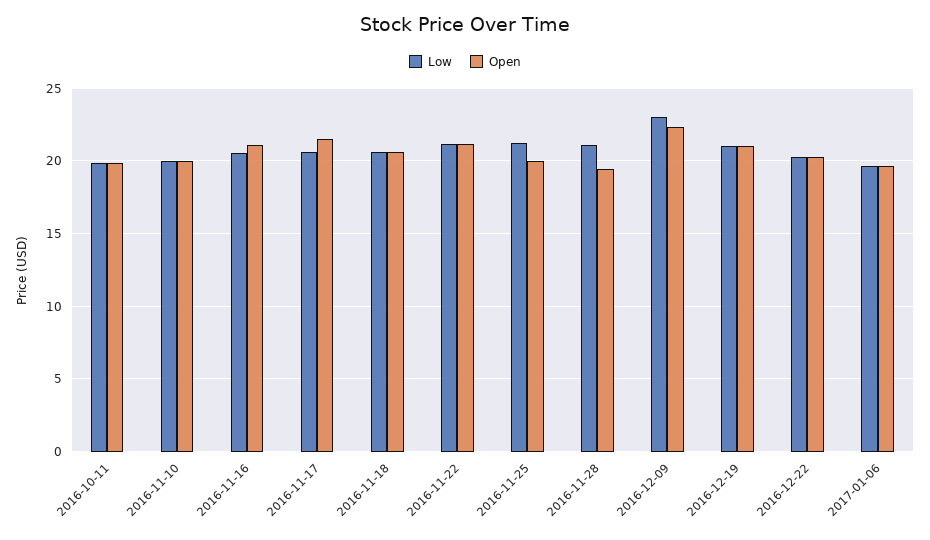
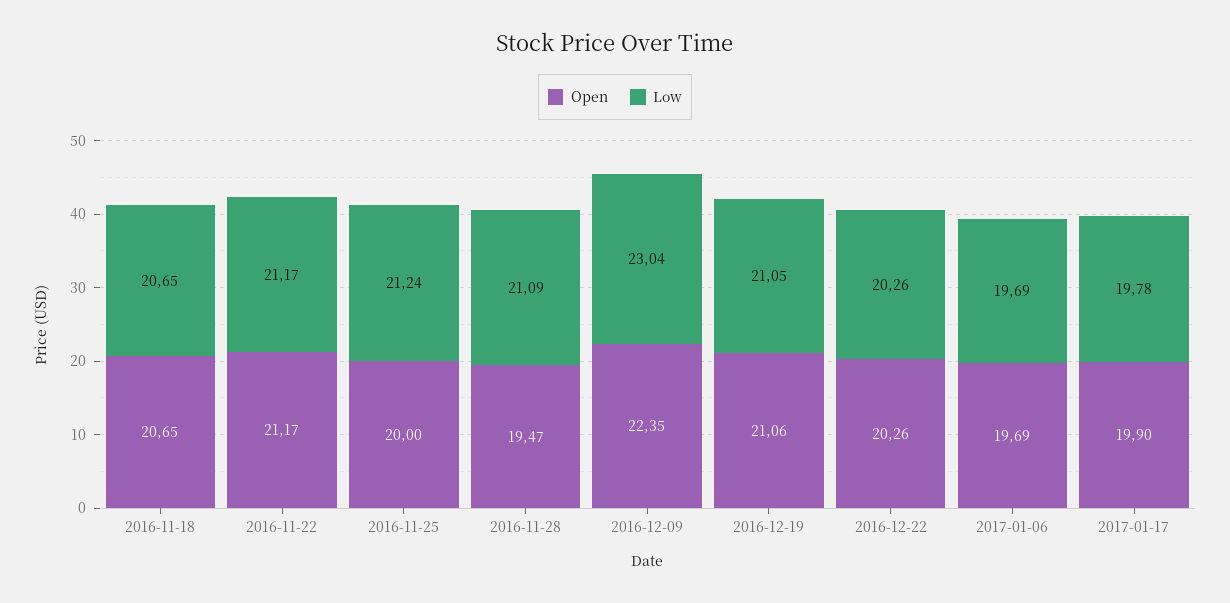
Low, 2016-10-11: 20 -> none
Open, 2016-10-11: 20 -> none
Low, 2016-11-10: 20 -> none
Open, 2016-11-10: 20 -> none
Low, 2016-11-16: 20.5 -> none
Open, 2016-11-16: 21 -> none
Low, 2016-11-17: 20.5 -> none
Open, 2016-11-17: 21.5 -> none
Open, 2017-01-17: none -> 19.9
Low, 2017-01-17: none -> 19.78

